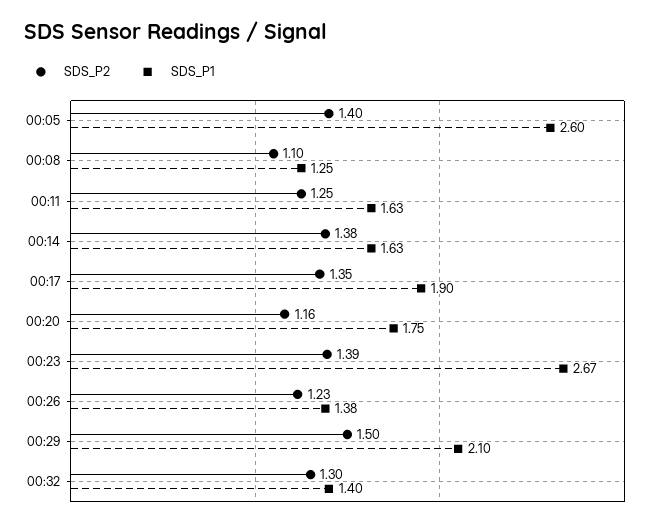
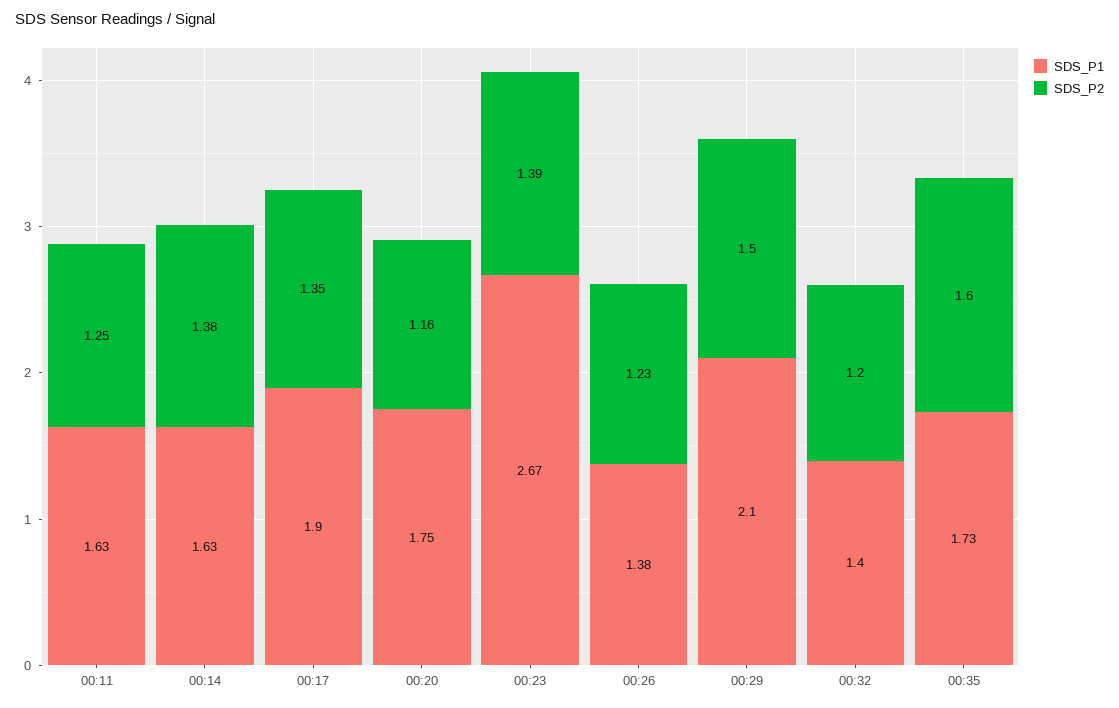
SDS_P2, 00:05: 1.4 -> none
SDS_P1, 00:05: 2.6 -> none
SDS_P2, 00:08: 1.1 -> none
SDS_P1, 00:08: 1.25 -> none
SDS_P2, 00:32: 1.3 -> 1.2
SDS_P1, 00:35: none -> 1.73
SDS_P2, 00:35: none -> 1.6

